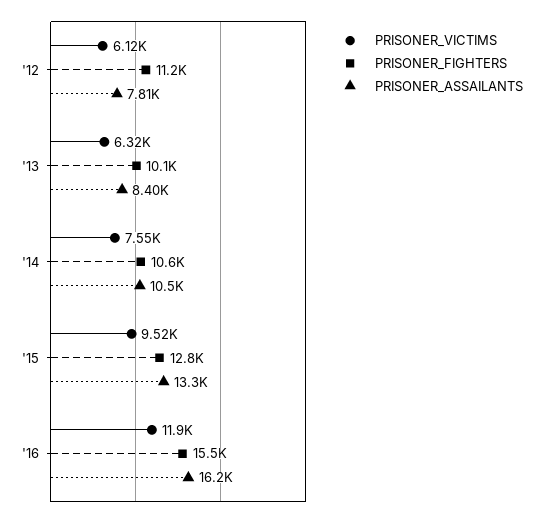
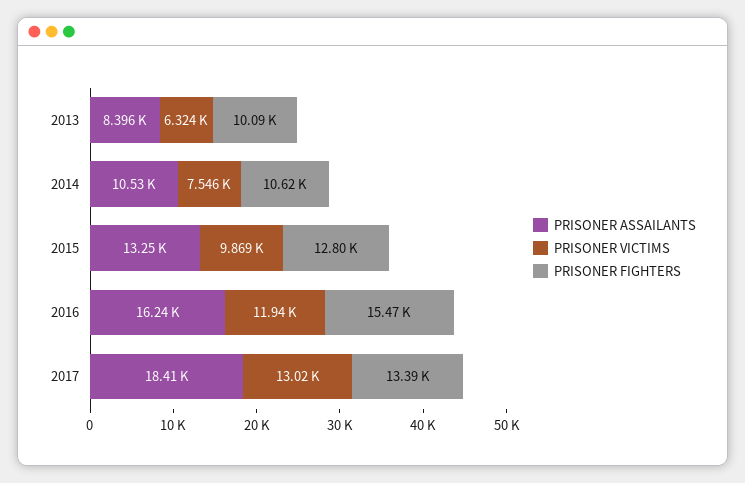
PRISONER_VICTIMS, '12: 6120 -> none
PRISONER_FIGHTERS, '12: 11200 -> none
PRISONER_ASSAILANTS, '12: 7810 -> none
PRISONER_VICTIMS, '15: 9520 -> 9869
PRISONER_ASSAILANTS, 2017: none -> 18410
PRISONER_VICTIMS, 2017: none -> 13020
PRISONER_FIGHTERS, 2017: none -> 13390

